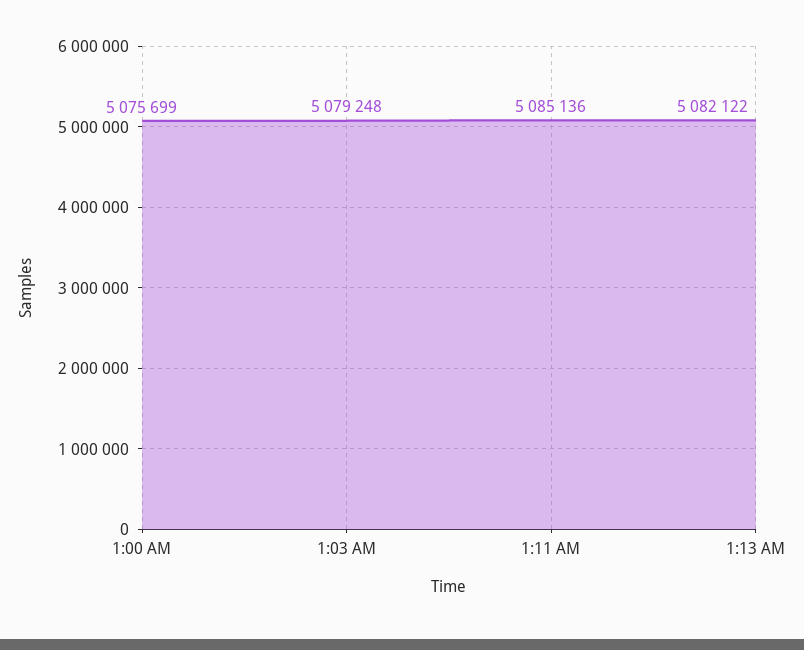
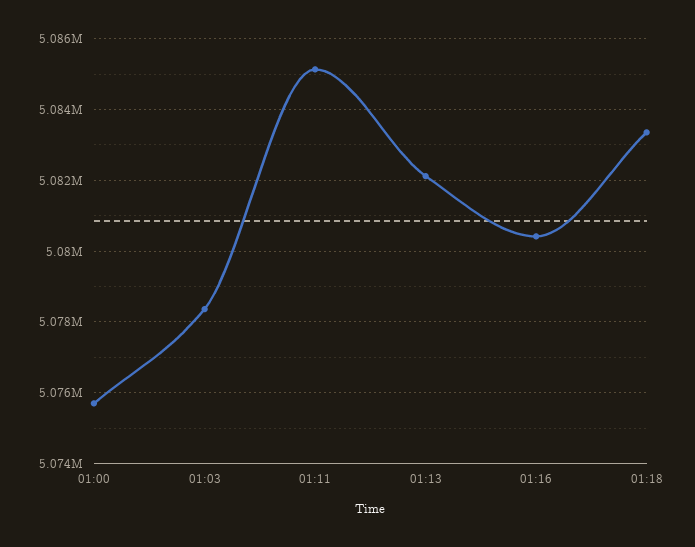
1:03 AM: 5079248 -> 5078400
01:16: none -> 5080400
01:18: none -> 5083400

